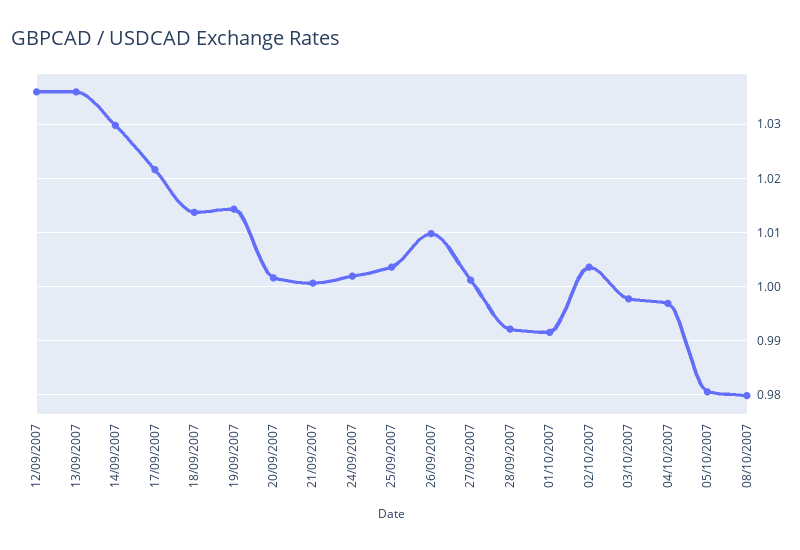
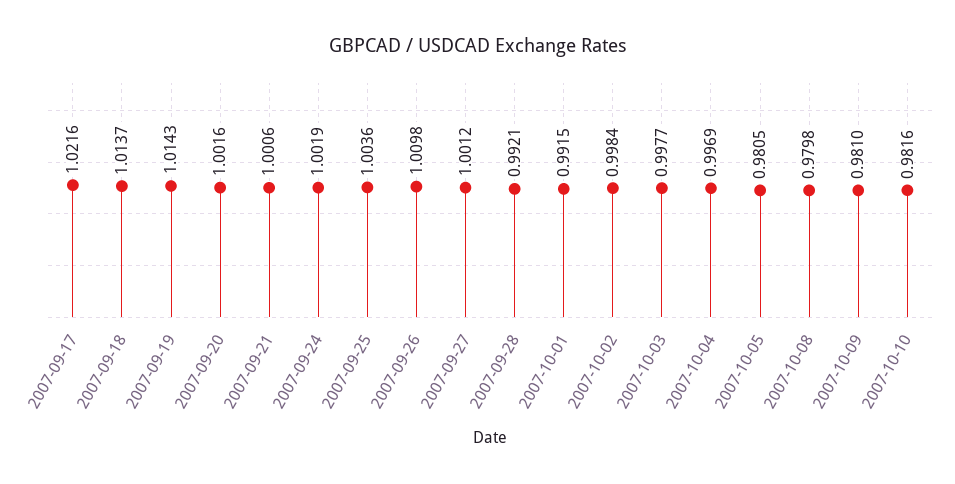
12/09/2007: 1.036 -> none
13/09/2007: 1.036 -> none
14/09/2007: 1.03 -> none
02/10/2007: 1.004 -> 0.9984
2007-10-09: none -> 0.981
2007-10-10: none -> 0.9816

